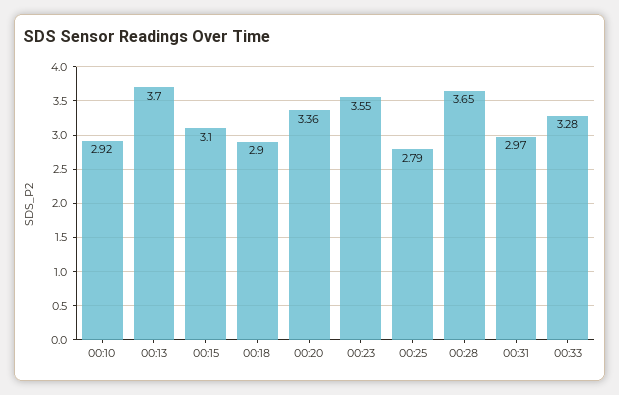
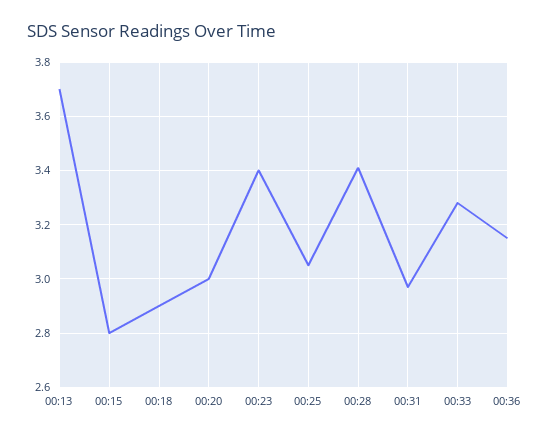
00:10: 2.92 -> none
00:15: 3.1 -> 2.8
00:20: 3.36 -> 3
00:23: 3.55 -> 3.4
00:25: 2.79 -> 3.05
00:28: 3.65 -> 3.4
00:36: none -> 3.15

